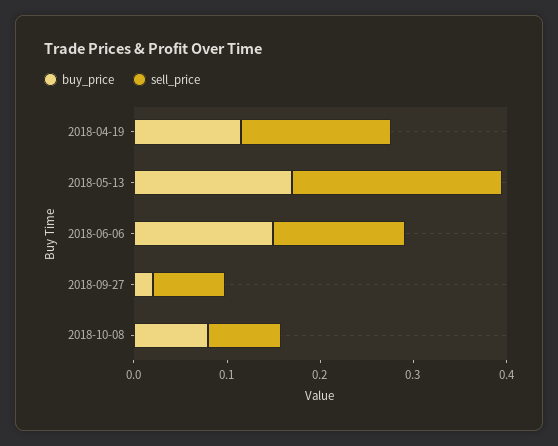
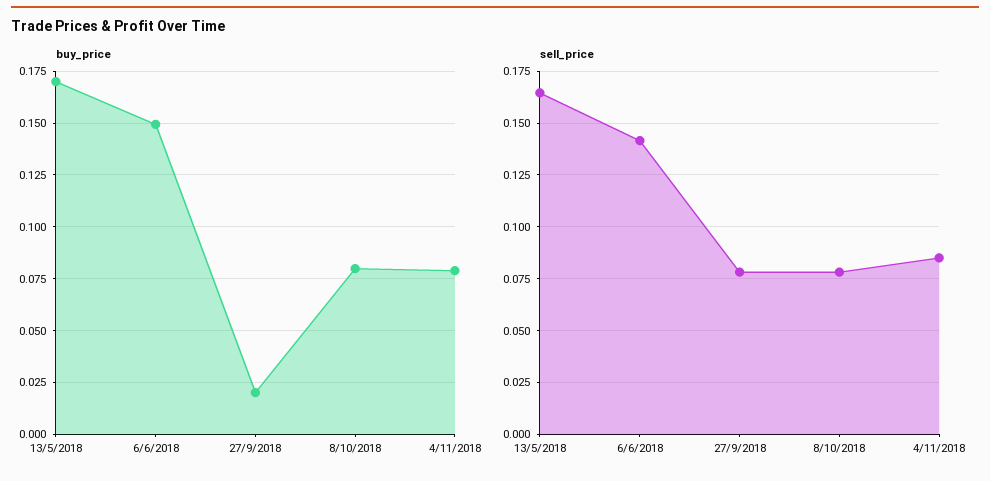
buy_price, 2018-04-19: 0.12 -> none
sell_price, 2018-04-19: 0.16 -> none
sell_price, 2018-05-13: 0.22 -> 0.165
buy_price, 4/11/2018: none -> 0.08
sell_price, 4/11/2018: none -> 0.085

